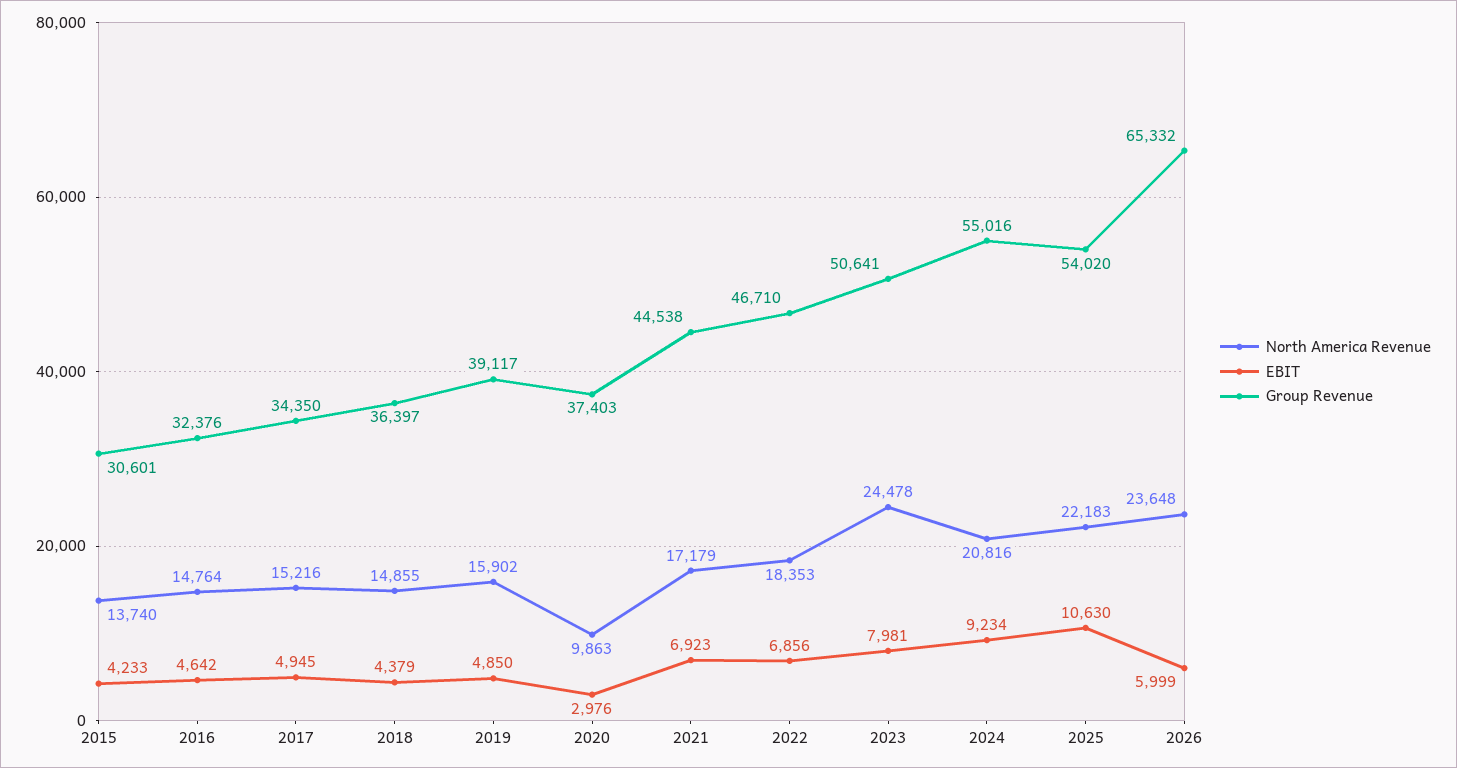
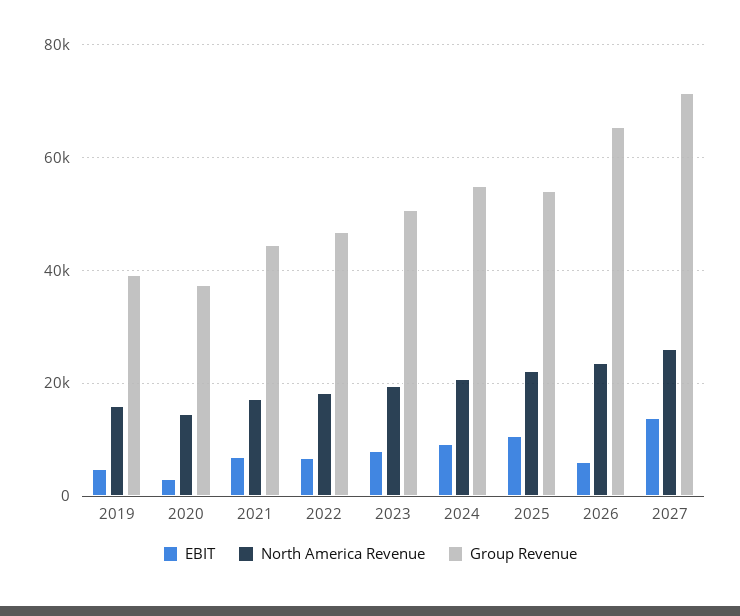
North America Revenue, 2015: 13740 -> none
EBIT, 2015: 4233 -> none
Group Revenue, 2015: 30601 -> none
North America Revenue, 2016: 14764 -> none
EBIT, 2016: 4642 -> none
Group Revenue, 2016: 32376 -> none
North America Revenue, 2017: 15216 -> none
EBIT, 2017: 4945 -> none
Group Revenue, 2017: 34350 -> none
North America Revenue, 2018: 14855 -> none
EBIT, 2018: 4379 -> none
Group Revenue, 2018: 36397 -> none
North America Revenue, 2020: 9863 -> 14000
North America Revenue, 2023: 24478 -> 20000
EBIT, 2027: none -> 14000
North America Revenue, 2027: none -> 26000
Group Revenue, 2027: none -> 72000

